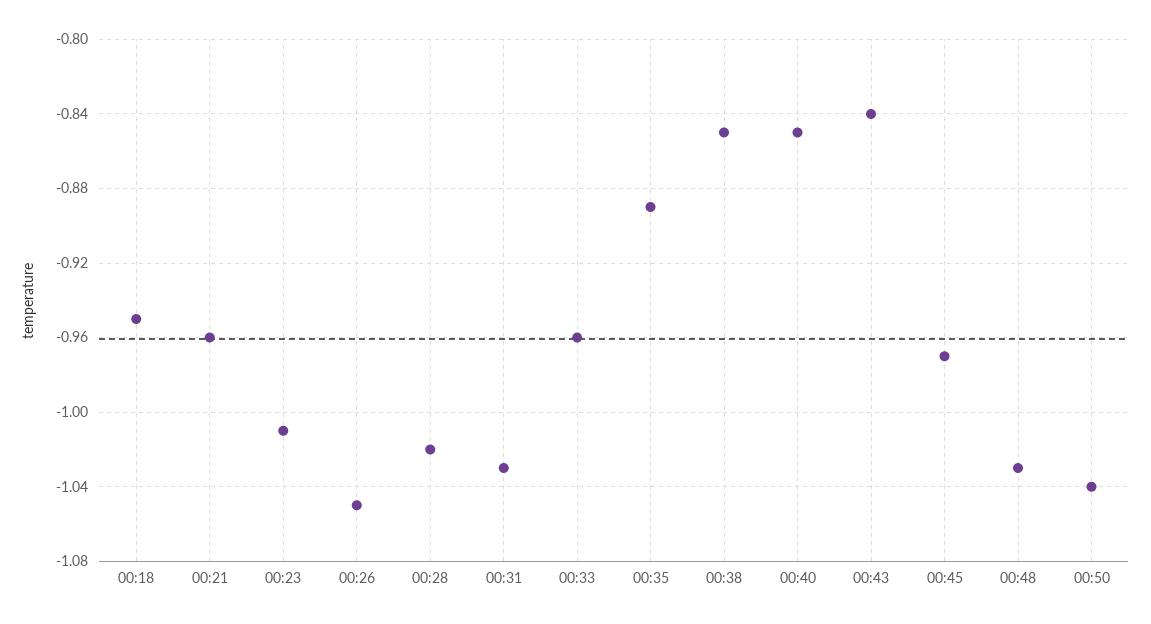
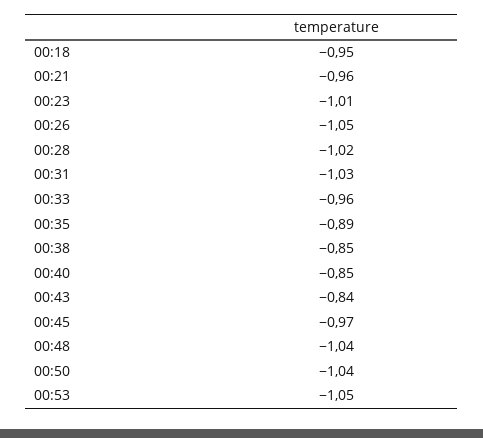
00:48: -1.03 -> -1.04
00:53: none -> -1.05

